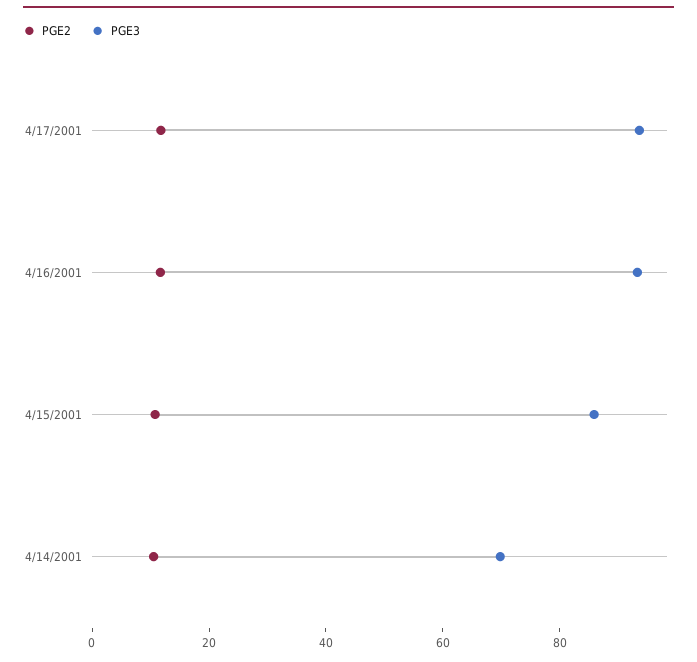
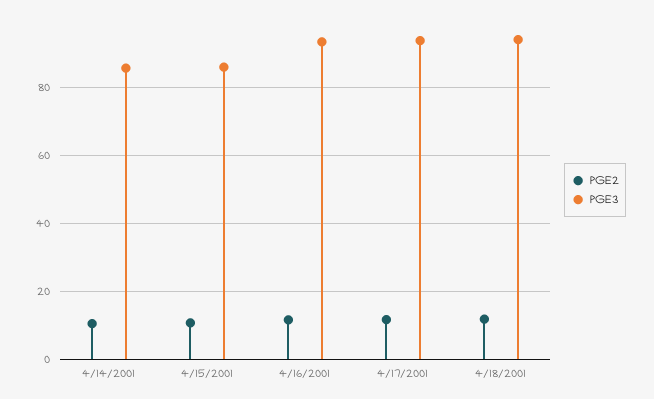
PGE3, 4/14/2001: 70 -> 86
PGE2, 4/18/2001: none -> 12
PGE3, 4/18/2001: none -> 94

